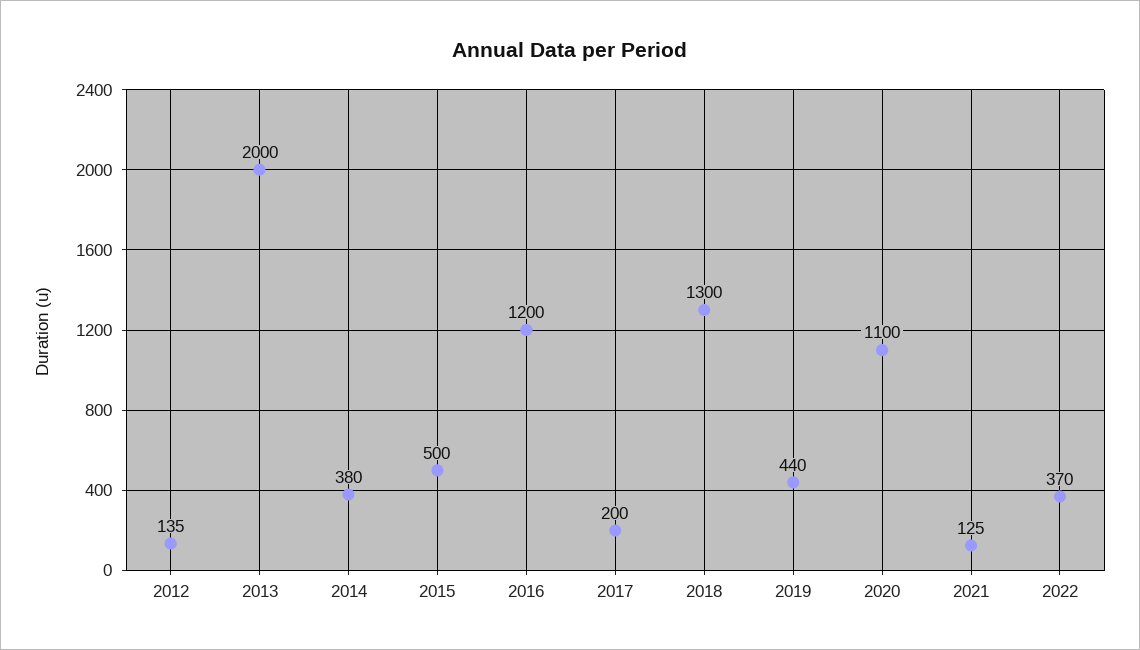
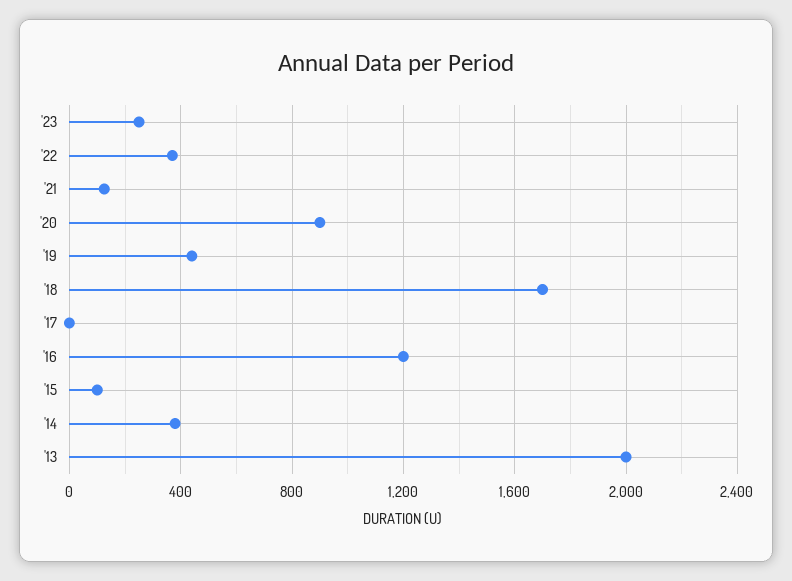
2012: 135 -> none
2015: 500 -> 100
2017: 200 -> 0
2018: 1300 -> 1700
2020: 1100 -> 900
'23: none -> 250

